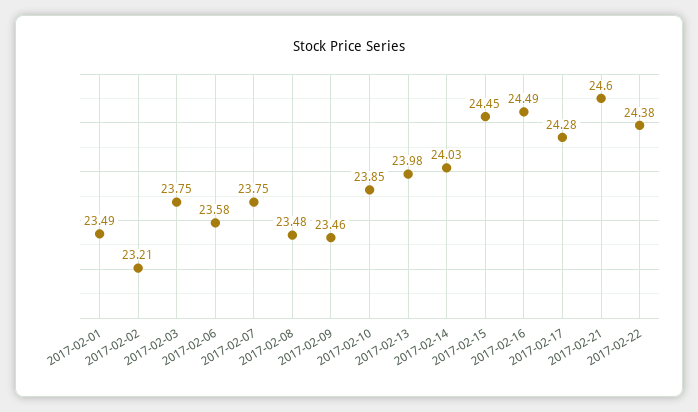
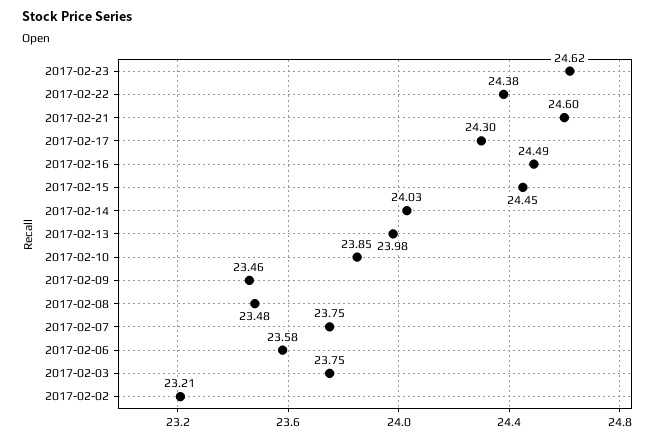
2017-02-01: 23.49 -> none
2017-02-17: 24.28 -> 24.3
2017-02-23: none -> 24.62

